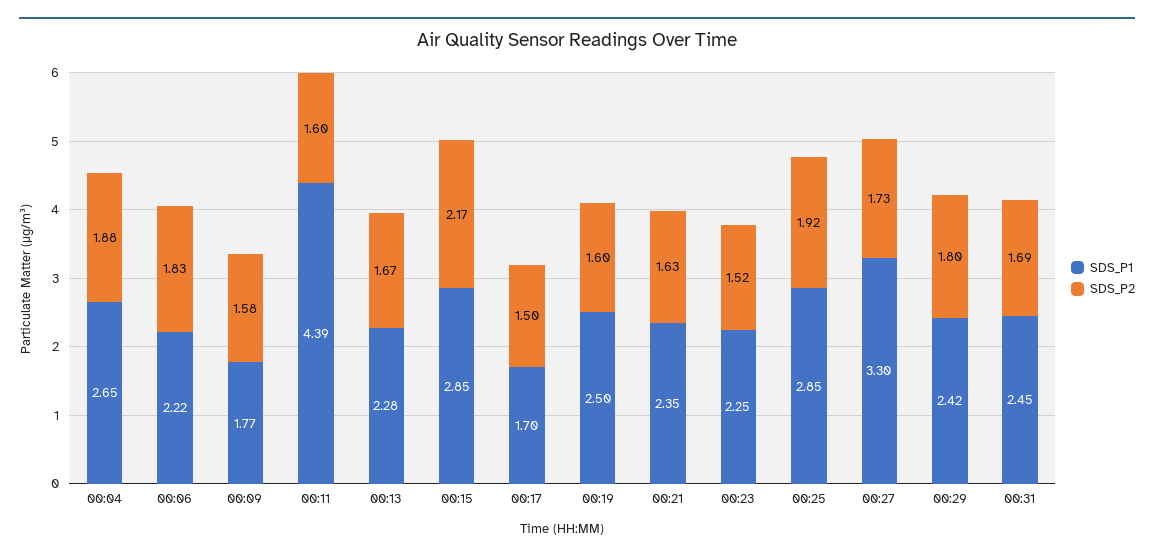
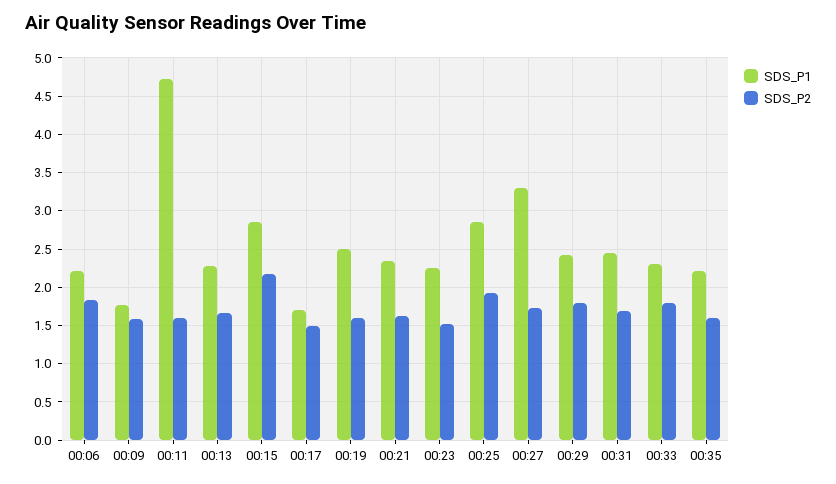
SDS_P1, 00:04: 2.65 -> none
SDS_P2, 00:04: 1.88 -> none
SDS_P1, 00:11: 4.39 -> 4.7
SDS_P1, 00:33: none -> 2.3
SDS_P2, 00:33: none -> 1.8
SDS_P1, 00:35: none -> 2.2
SDS_P2, 00:35: none -> 1.6

